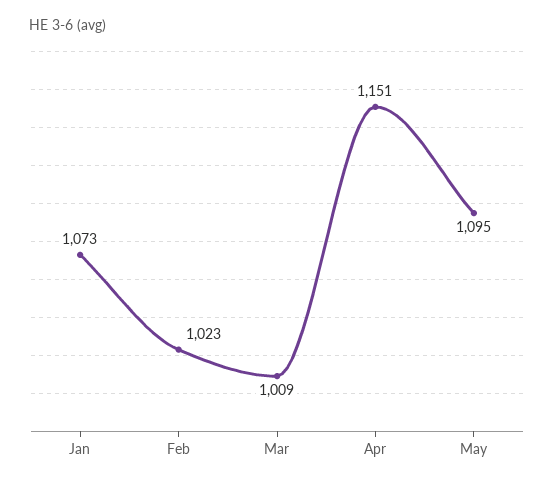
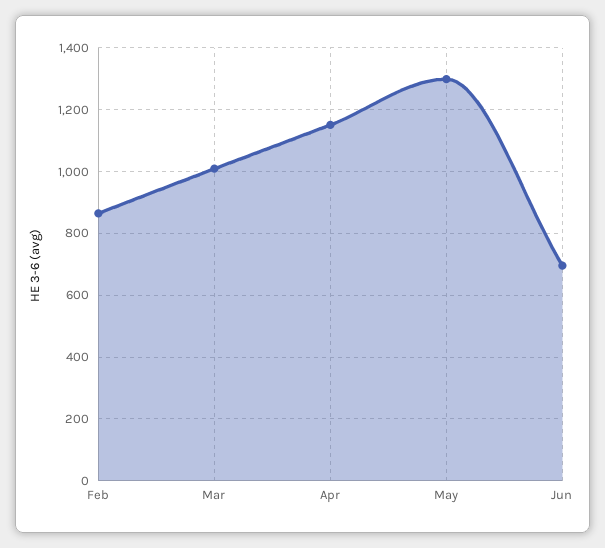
Jan: 1073 -> none
Feb: 1023 -> 860
May: 1095 -> 1300
Jun: none -> 700

